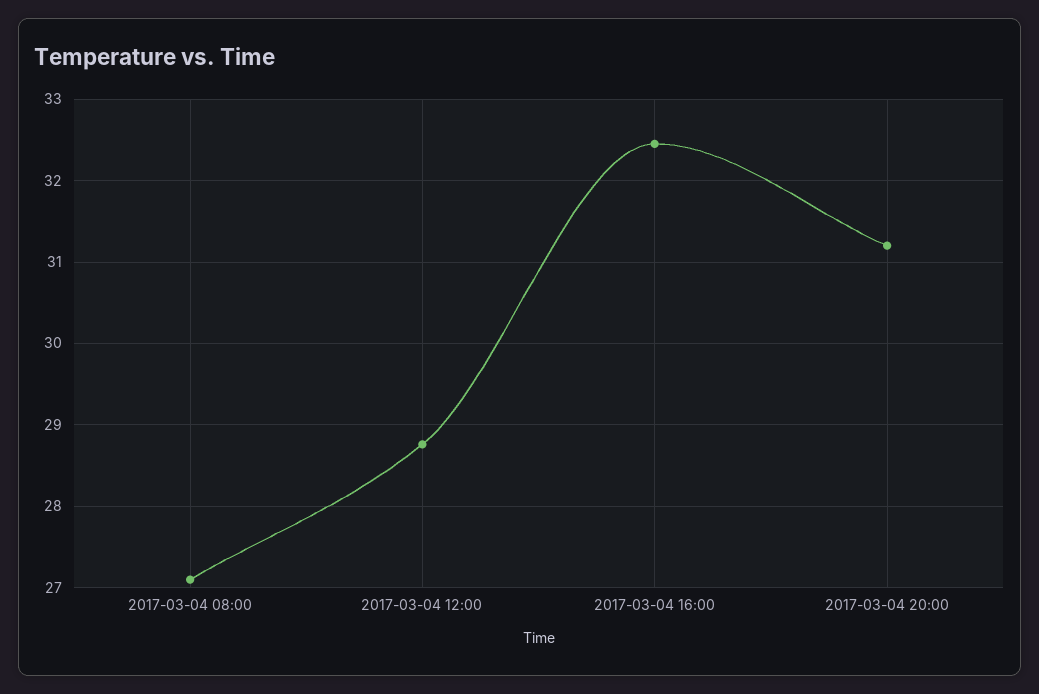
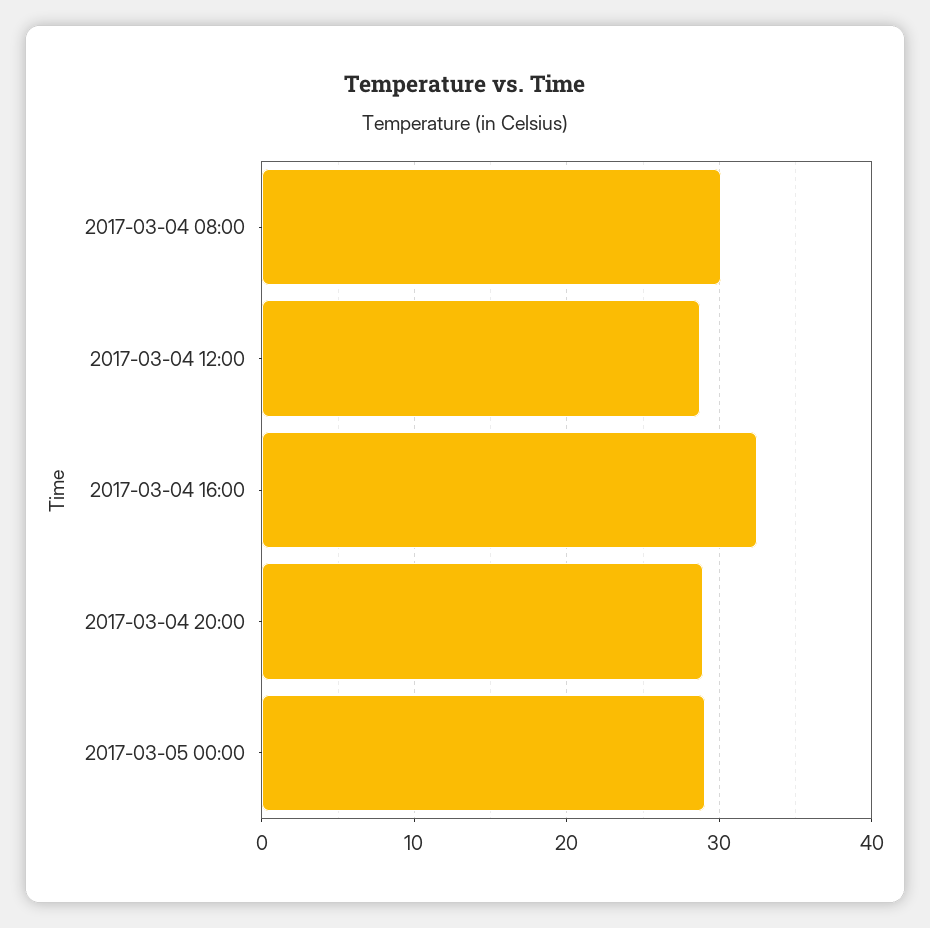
2017-03-04 08:00: 27.1 -> 30
2017-03-04 20:00: 31.2 -> 29
2017-03-05 00:00: none -> 29

